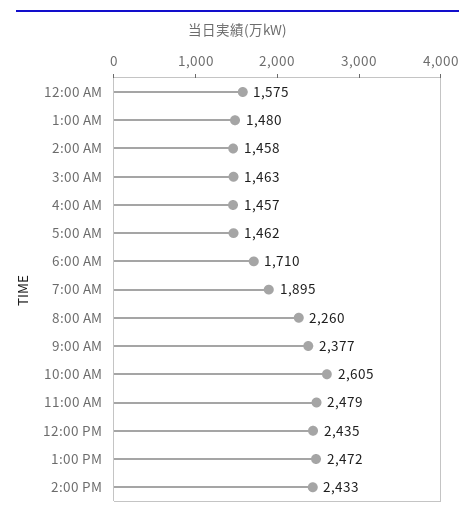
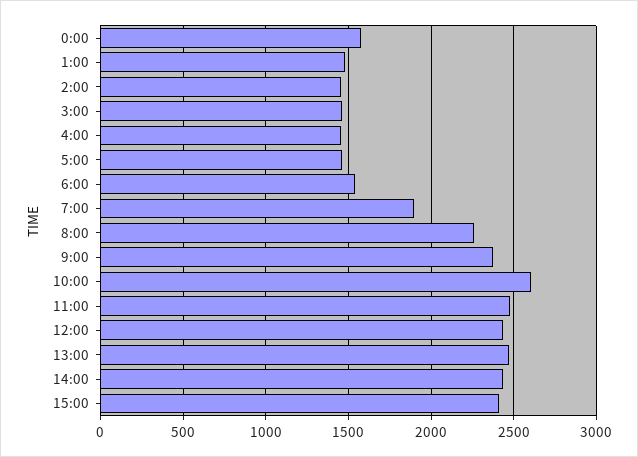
6:00 AM: 1710 -> 1550
15:00: none -> 2400

